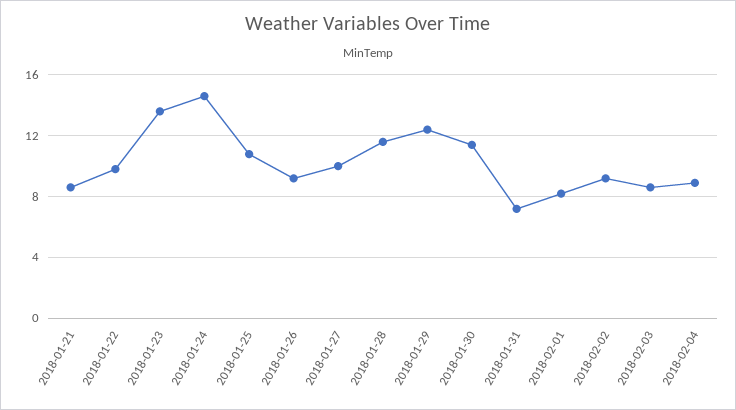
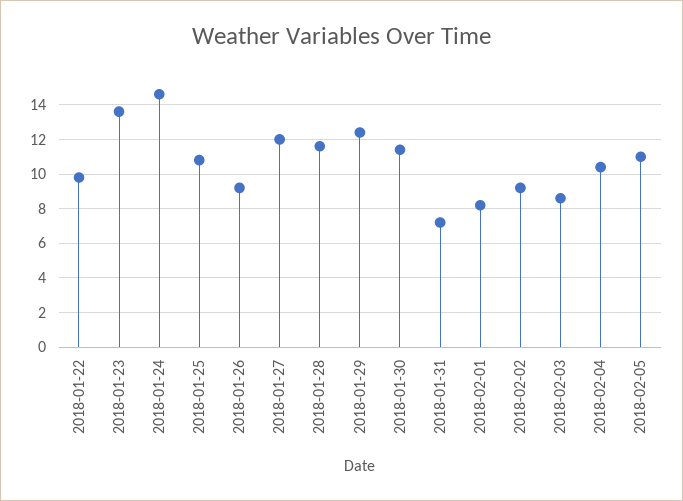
2018-01-21: 8.5 -> none
2018-01-27: 10 -> 12
2018-02-04: 9 -> 10.5
2018-02-05: none -> 11

